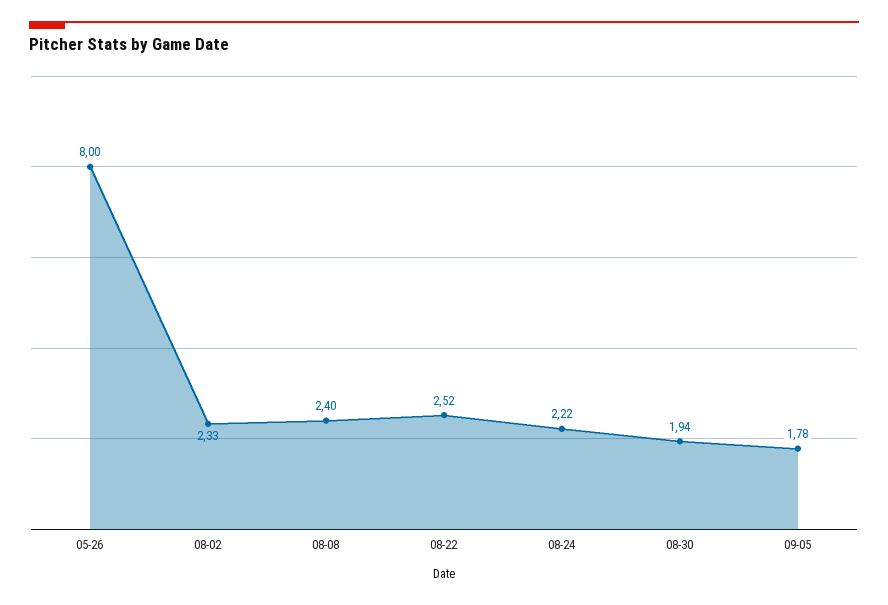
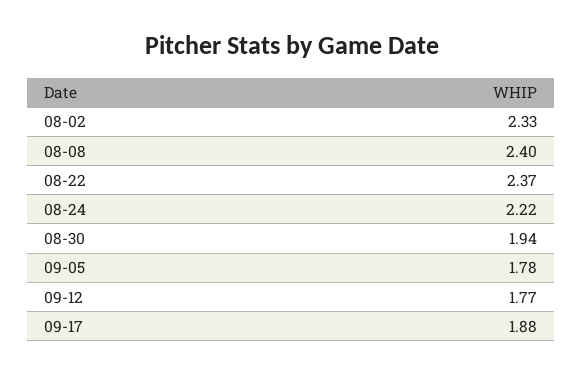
05-26: 8 -> none
08-22: 2.52 -> 2.37
09-12: none -> 1.77
09-17: none -> 1.88

